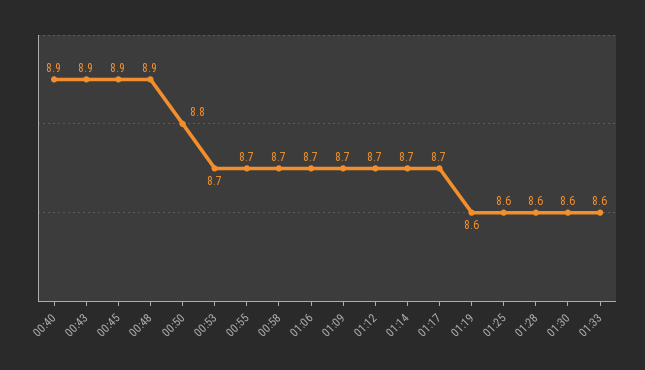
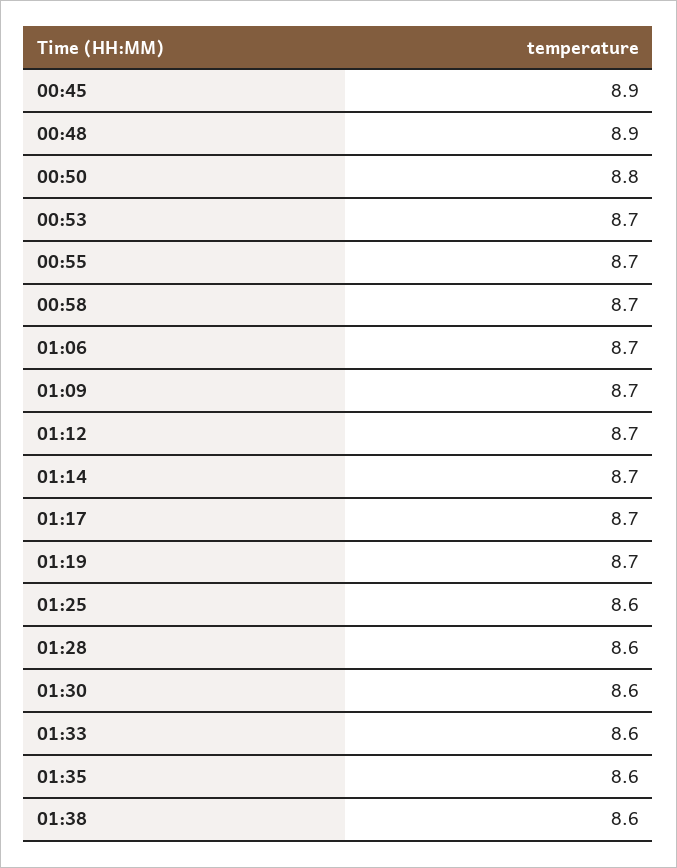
00:40: 8.9 -> none
00:43: 8.9 -> none
01:19: 8.6 -> 8.7
01:35: none -> 8.6
01:38: none -> 8.6

